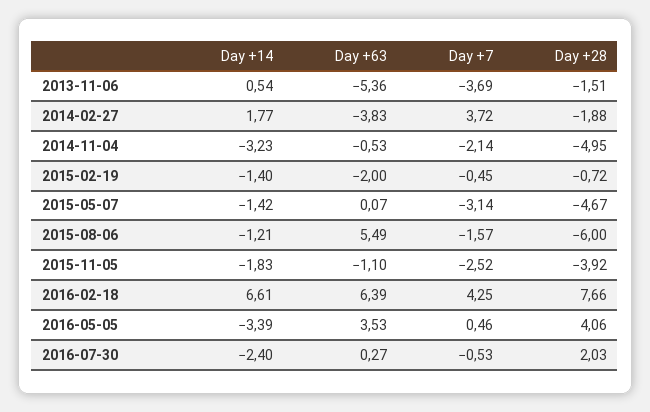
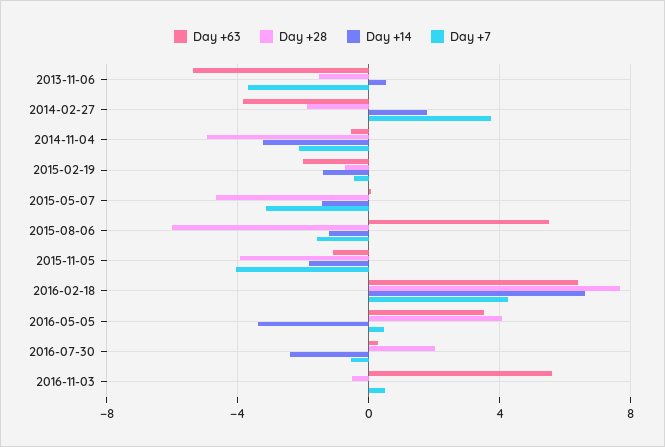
Day +7, 2015-11-05: -2.52 -> -4
Day +63, 2016-11-03: none -> 5.5
Day +28, 2016-11-03: none -> -0.5
Day +14, 2016-11-03: none -> 0
Day +7, 2016-11-03: none -> 0.5

